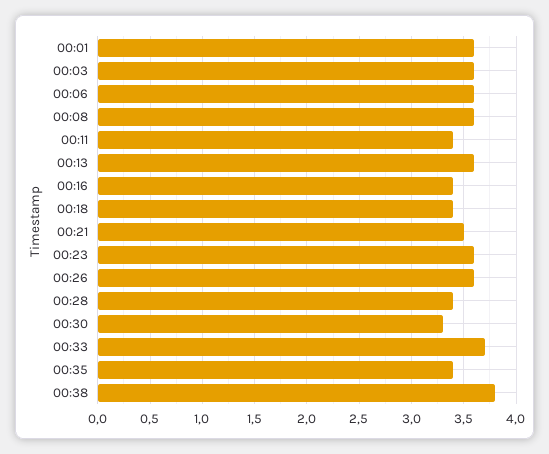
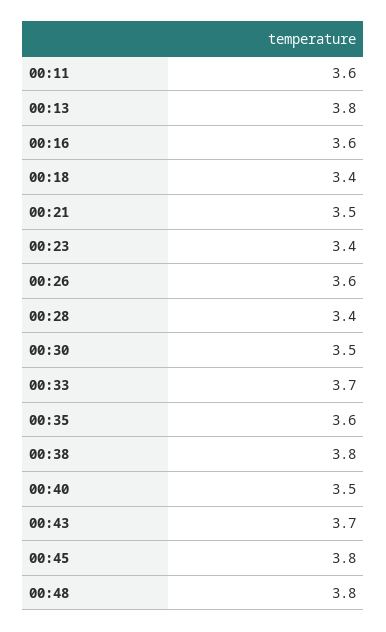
00:01: 3.6 -> none
00:03: 3.6 -> none
00:06: 3.6 -> none
00:08: 3.6 -> none
00:11: 3.4 -> 3.6
00:13: 3.6 -> 3.8
00:16: 3.4 -> 3.6
00:23: 3.6 -> 3.4
00:30: 3.3 -> 3.5
00:35: 3.4 -> 3.6
00:40: none -> 3.5
00:43: none -> 3.7
00:45: none -> 3.8
00:48: none -> 3.8

